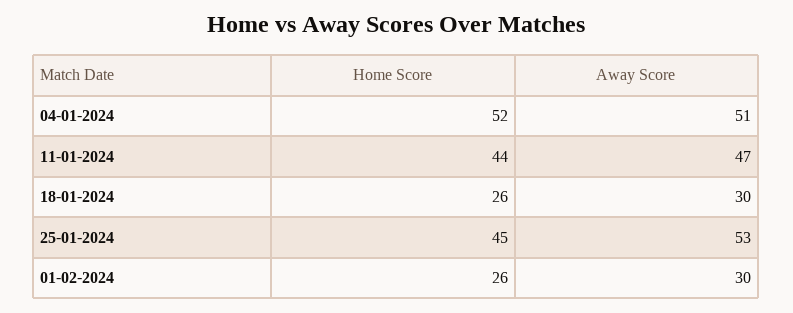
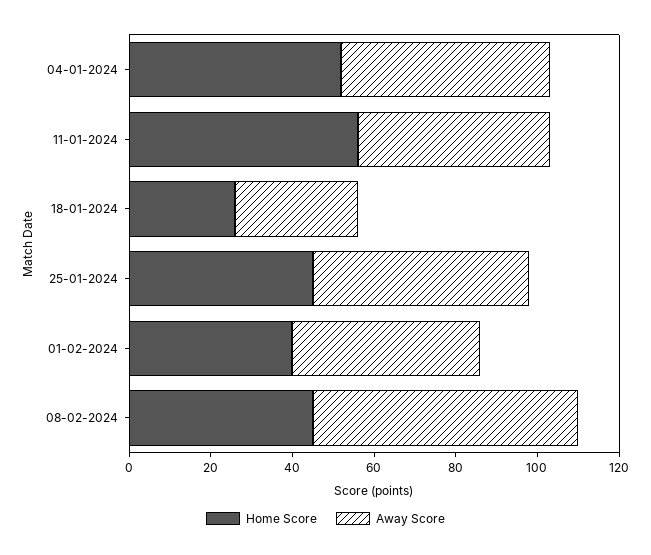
Home Score, 11-01-2024: 44 -> 55
Home Score, 01-02-2024: 26 -> 40
Away Score, 01-02-2024: 30 -> 45
Home Score, 08-02-2024: none -> 45
Away Score, 08-02-2024: none -> 65

